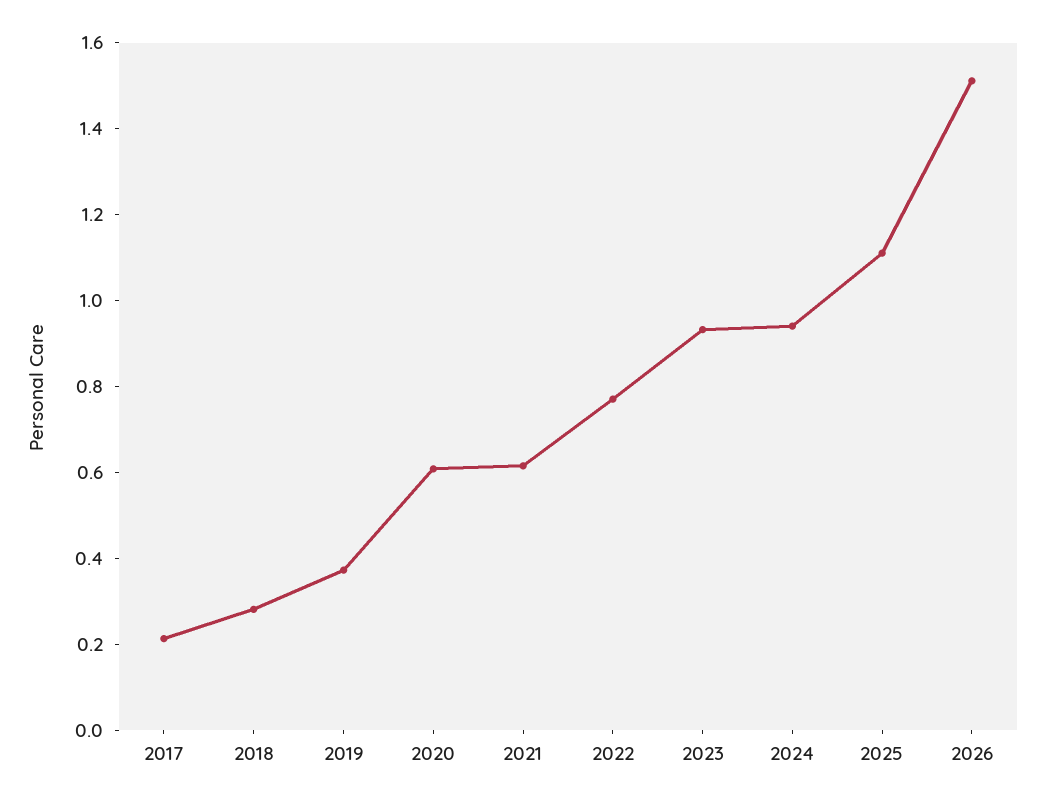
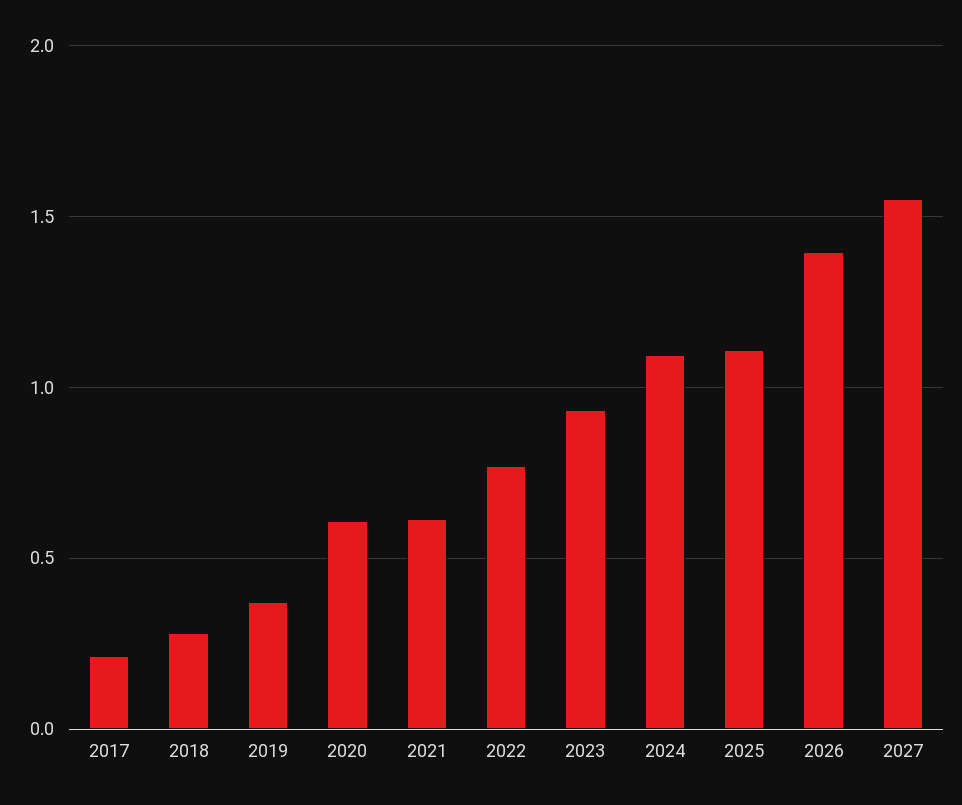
2024: 0.95 -> 1.1
2026: 1.5 -> 1.4
2027: none -> 1.55

